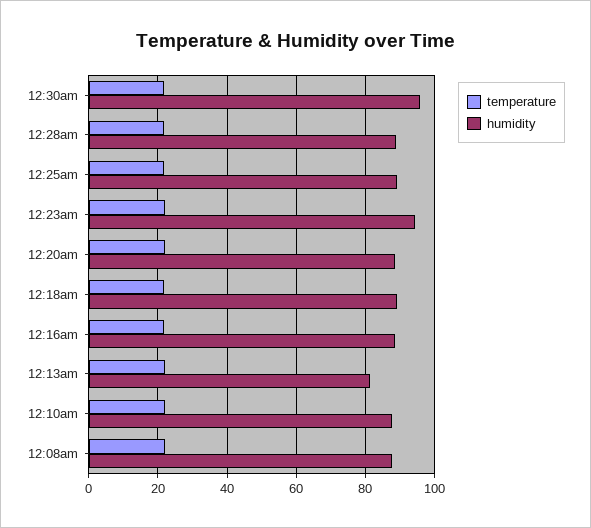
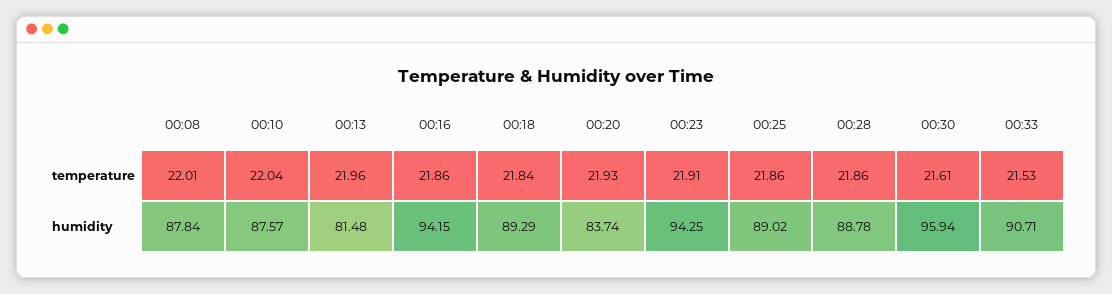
humidity, 12:20am: 88 -> 83.74
humidity, 12:16am: 88 -> 94.15
temperature, 00:33: none -> 21.53
humidity, 00:33: none -> 90.71

